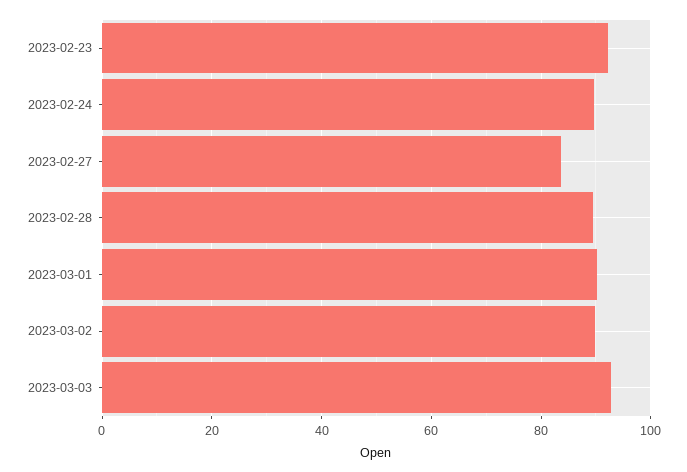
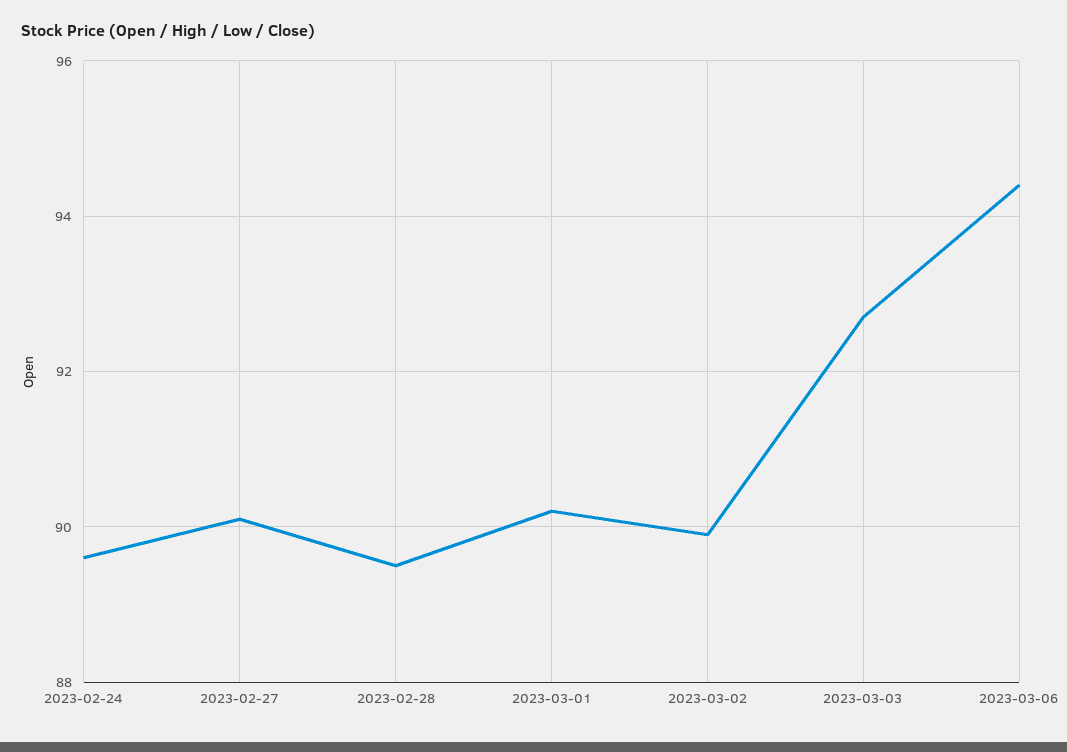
2023-02-23: 92 -> none
2023-02-27: 84 -> 90
2023-03-06: none -> 94.5

